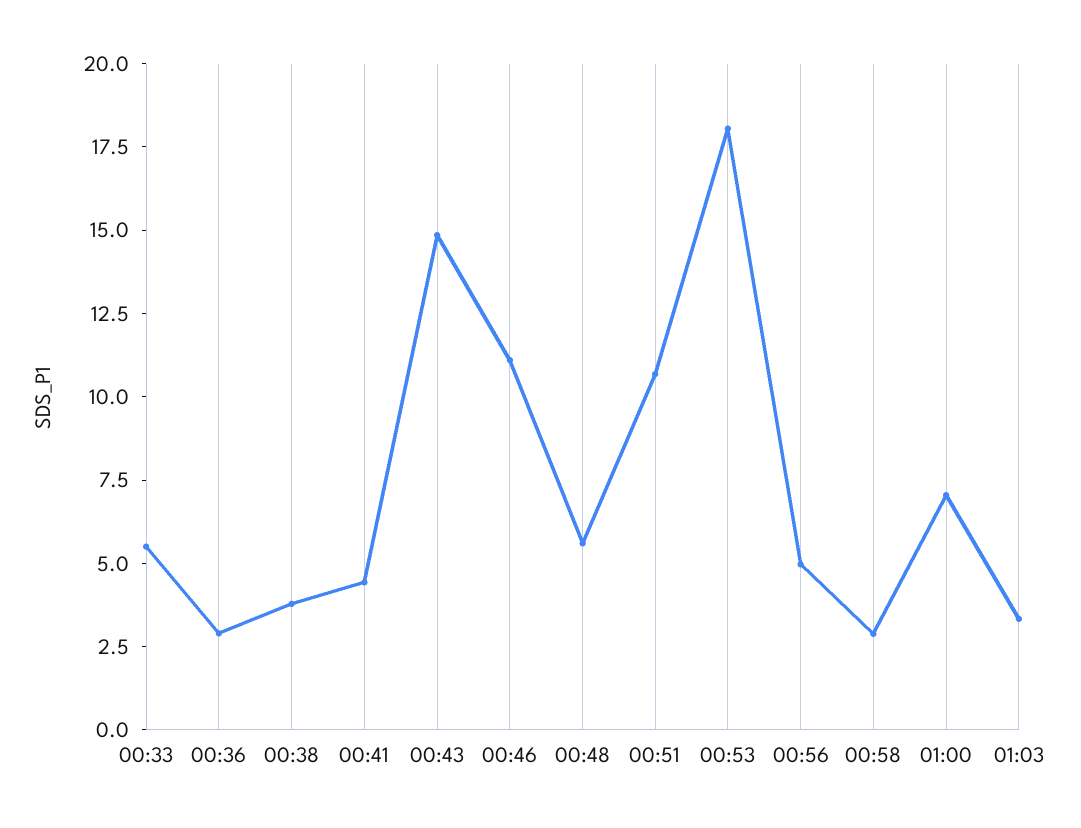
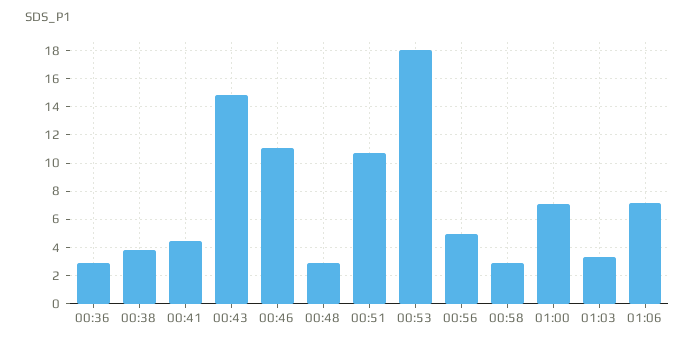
00:33: 5.5 -> none
00:48: 5.5 -> 3
01:06: none -> 7

